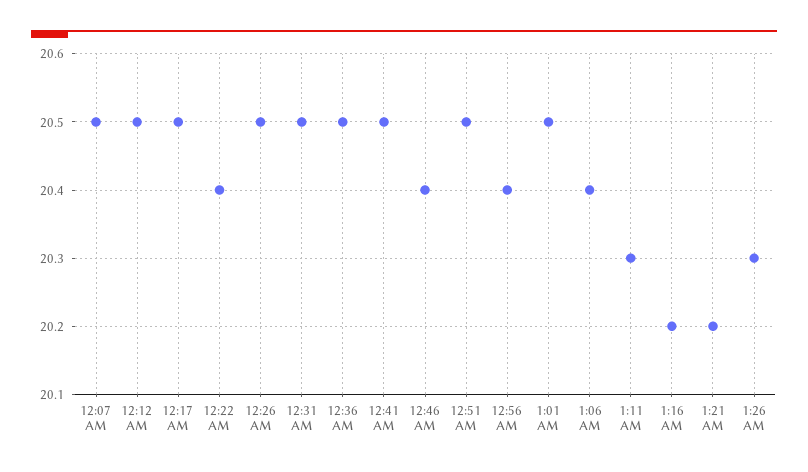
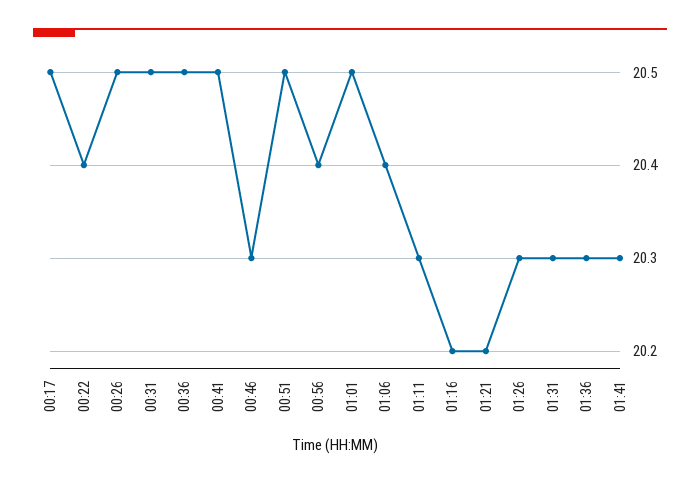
12:07 AM: 20.5 -> none
12:12 AM: 20.5 -> none
12:46 AM: 20.4 -> 20.3
01:31: none -> 20.3
01:36: none -> 20.3
01:41: none -> 20.3

